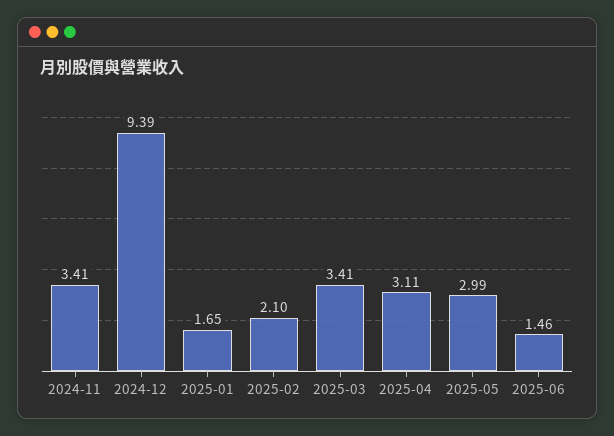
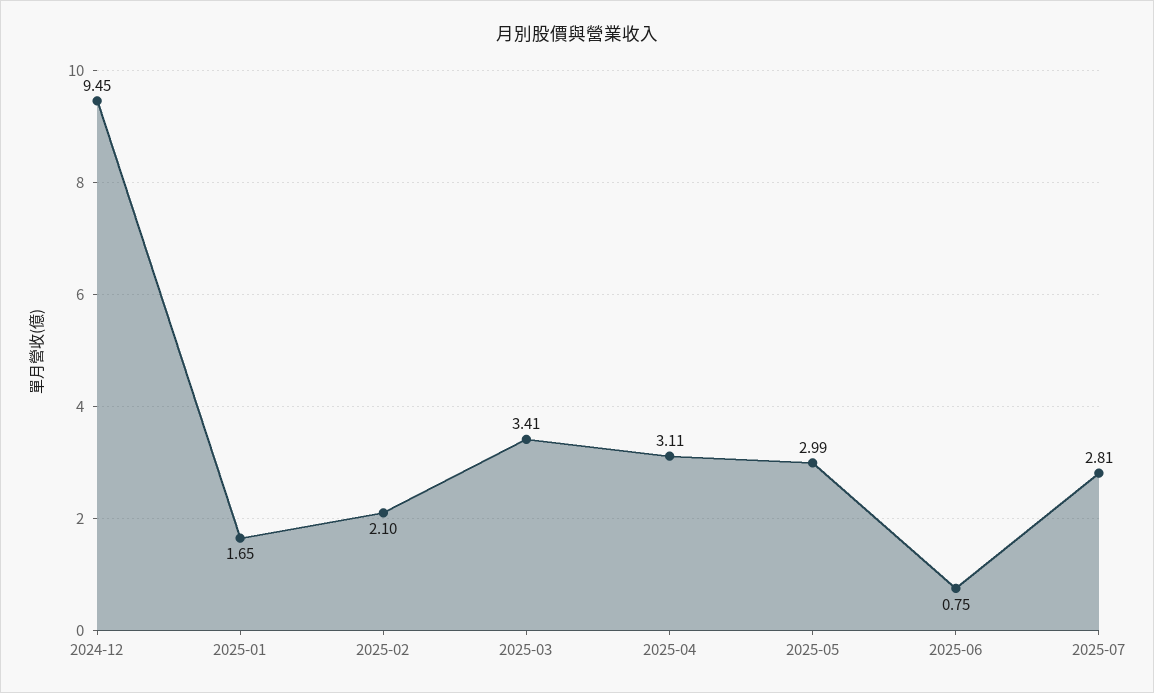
2024-11: 3.41 -> none
2024-12: 9.39 -> 9.45
2025-06: 1.46 -> 0.75
2025-07: none -> 2.81

